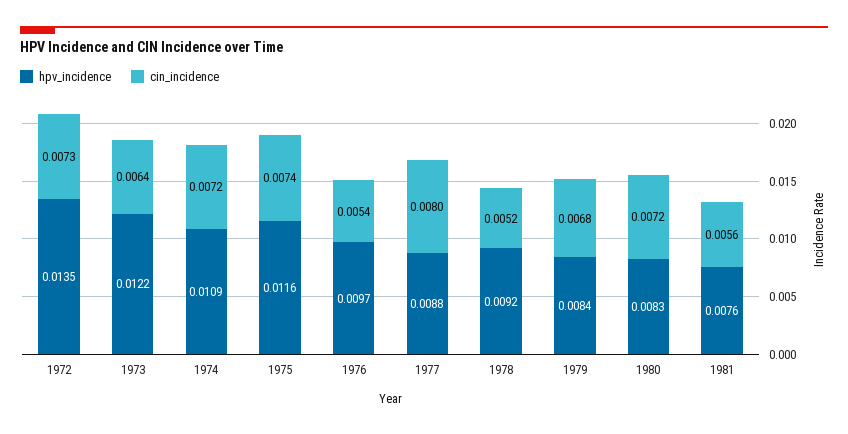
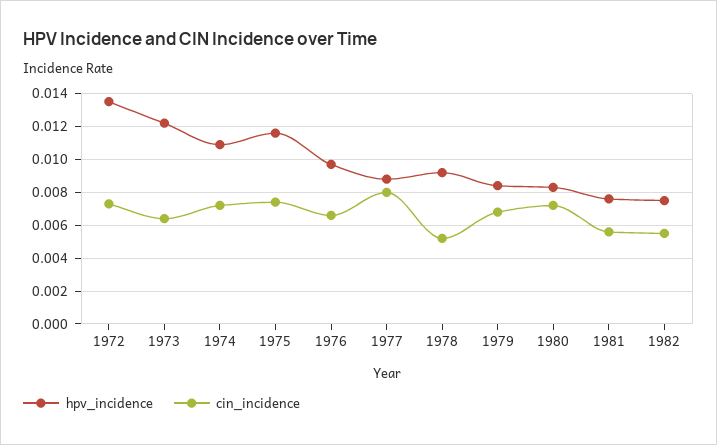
cin_incidence, 1976: 0.0054 -> 0.0065
hpv_incidence, 1982: none -> 0.0075
cin_incidence, 1982: none -> 0.0055

